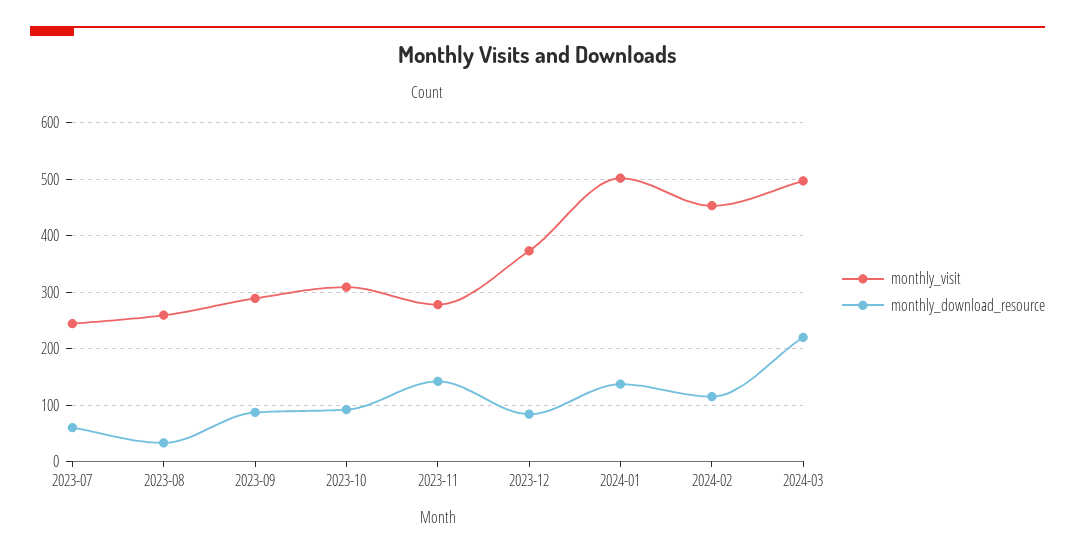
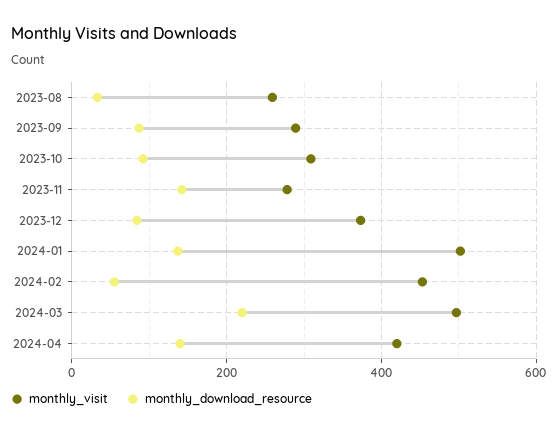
monthly_visit, 2023-07: 240 -> none
monthly_download_resource, 2023-07: 60 -> none
monthly_download_resource, 2024-02: 120 -> 60
monthly_visit, 2024-04: none -> 420
monthly_download_resource, 2024-04: none -> 140

